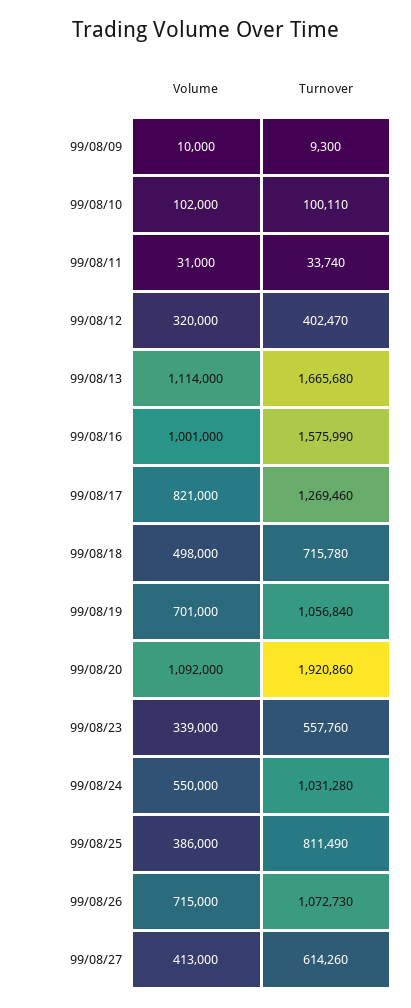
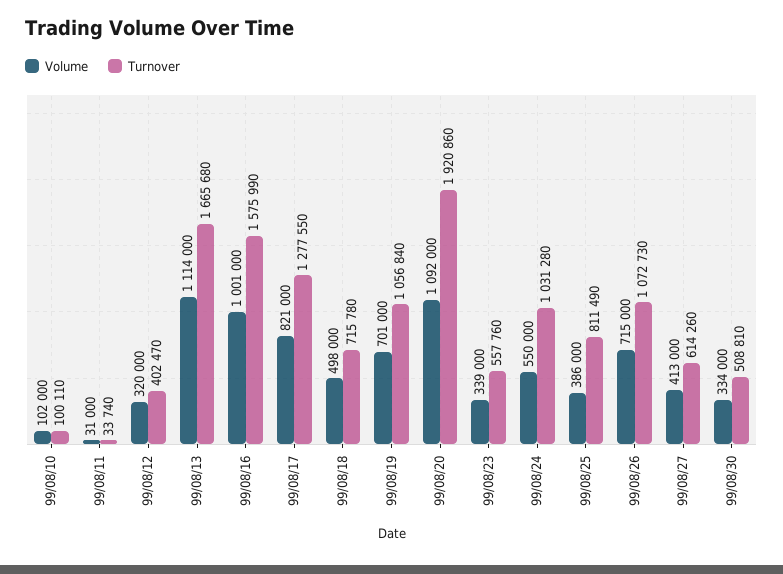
Volume, 99/08/09: 10000 -> none
Turnover, 99/08/09: 9300 -> none
Turnover, 99/08/17: 1269460 -> 1277550
Volume, 99/08/30: none -> 334000
Turnover, 99/08/30: none -> 508810

